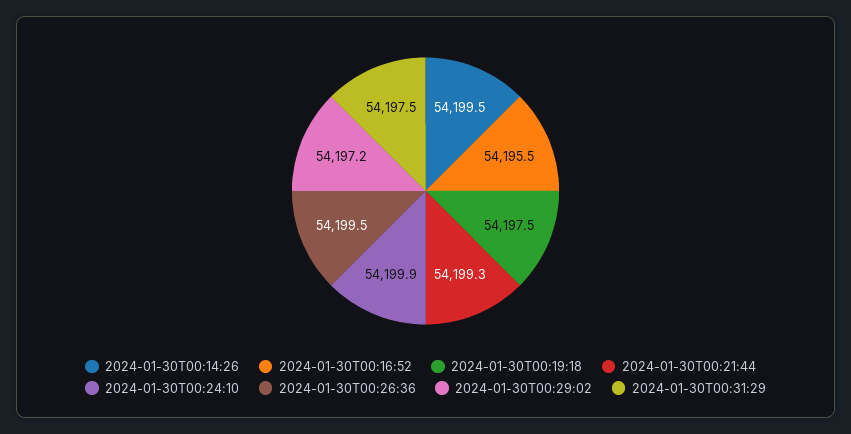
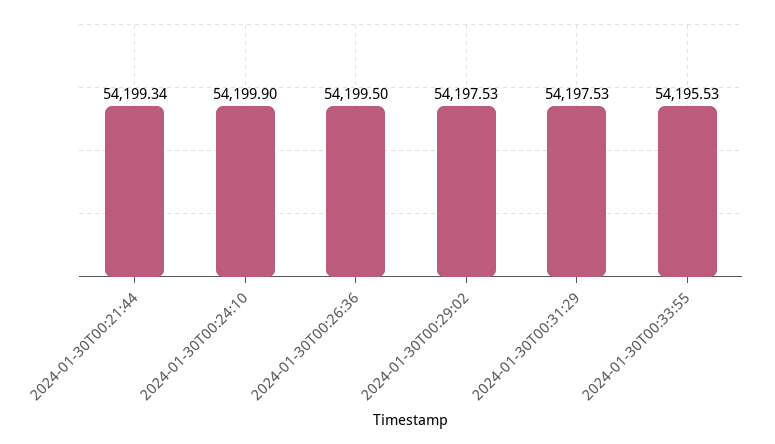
2024-01-30T00:14:26: 54199.5 -> none
2024-01-30T00:16:52: 54195.5 -> none
2024-01-30T00:19:18: 54197.5 -> none
2024-01-30T00:29:02: 54197.2 -> 54197.53
2024-01-30T00:33:55: none -> 54195.53

